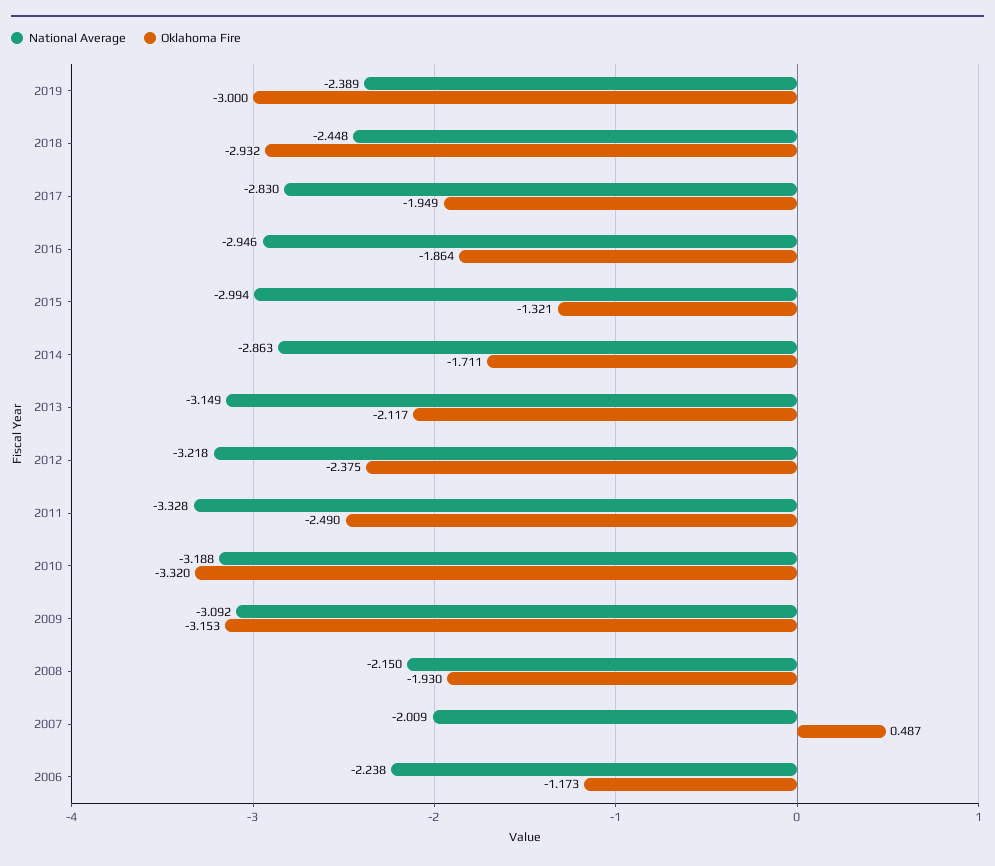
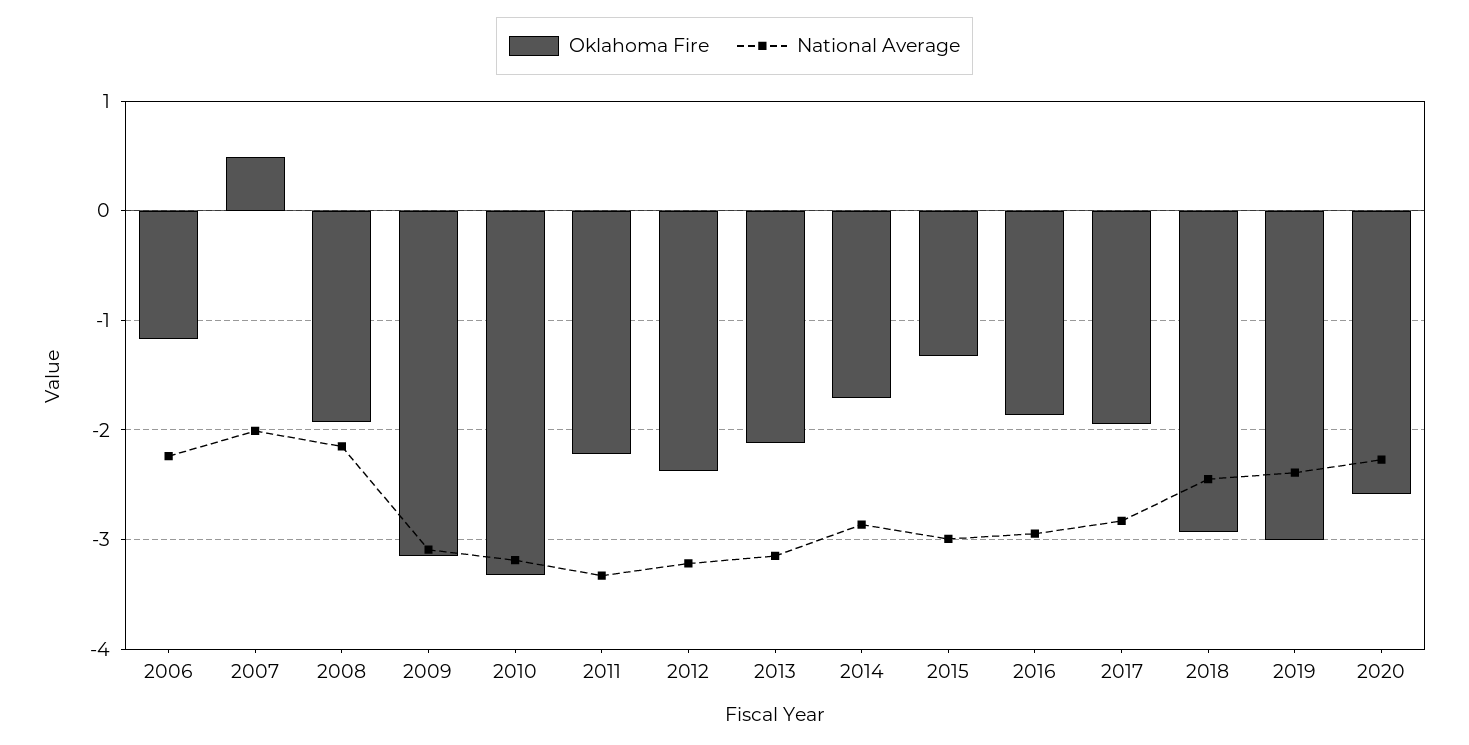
Oklahoma Fire, 2011: -2.49 -> -2.2
Oklahoma Fire, 2020: none -> -2.6
National Average, 2020: none -> -2.3

